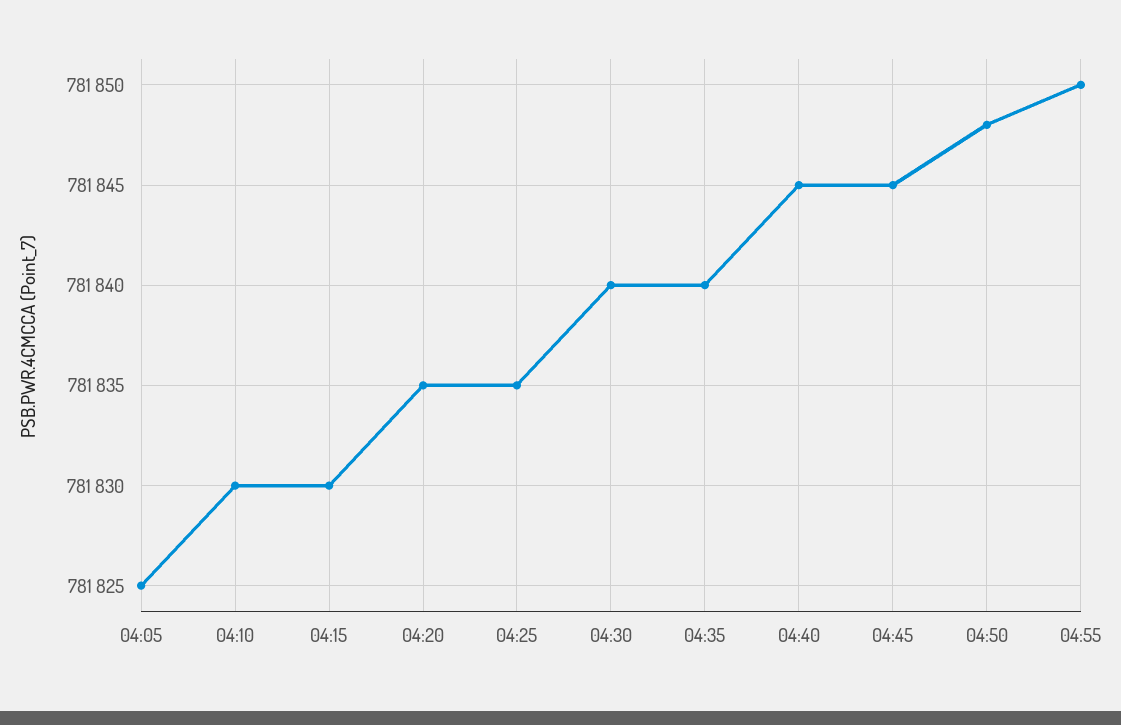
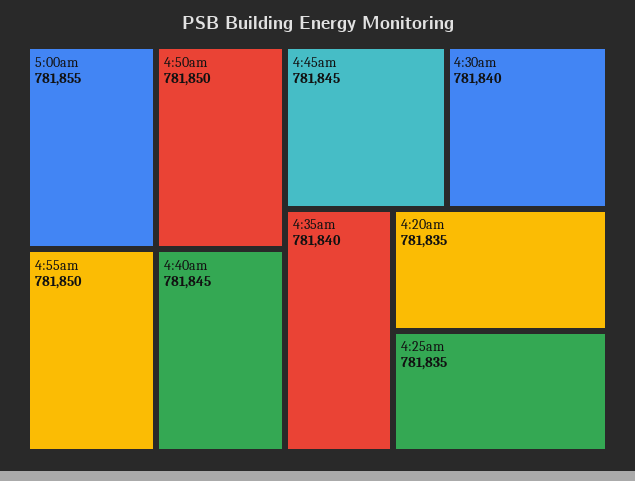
04:05: 781825 -> none
04:10: 781830 -> none
04:15: 781830 -> none
04:50: 781848 -> 781850
5:00am: none -> 781855

